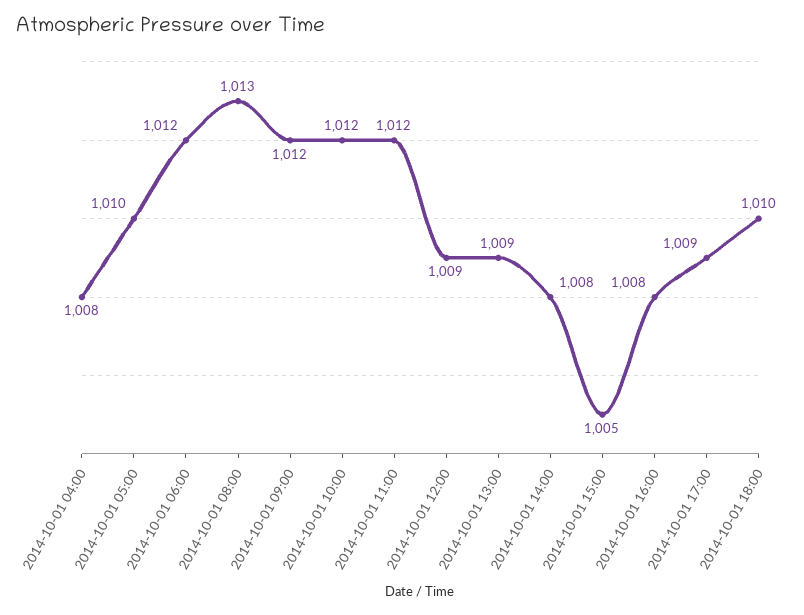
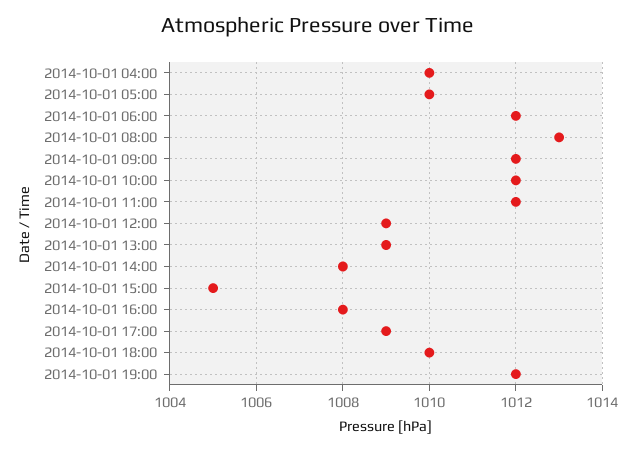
2014-10-01 04:00: 1008 -> 1010
2014-10-01 19:00: none -> 1012

